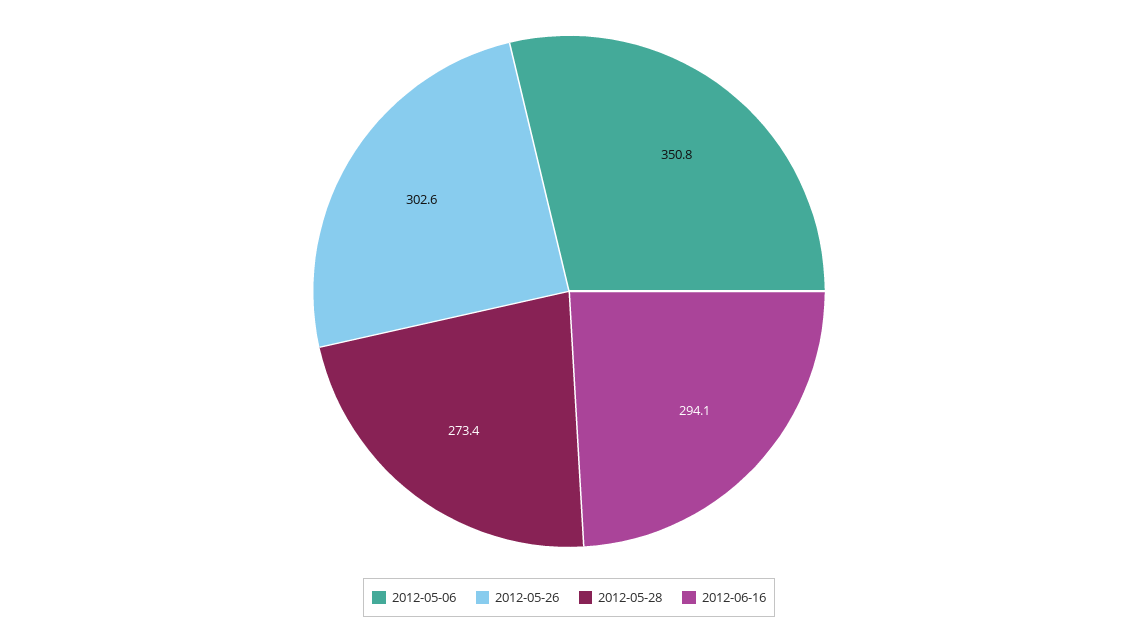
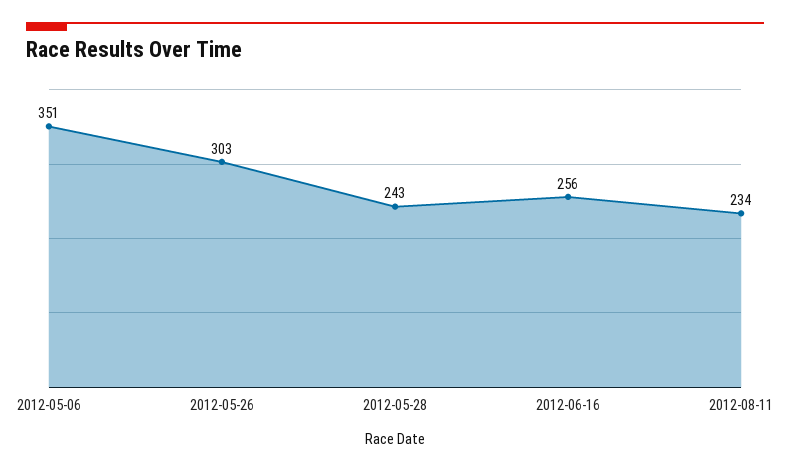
2012-05-28: 273.4 -> 243
2012-06-16: 294.1 -> 256
2012-08-11: none -> 234

